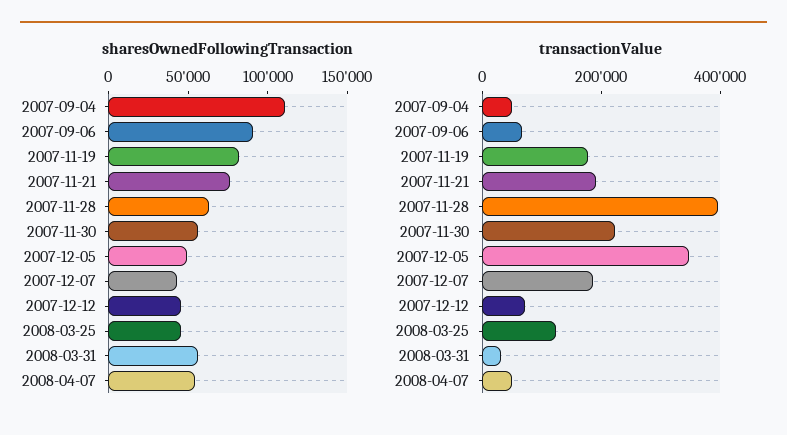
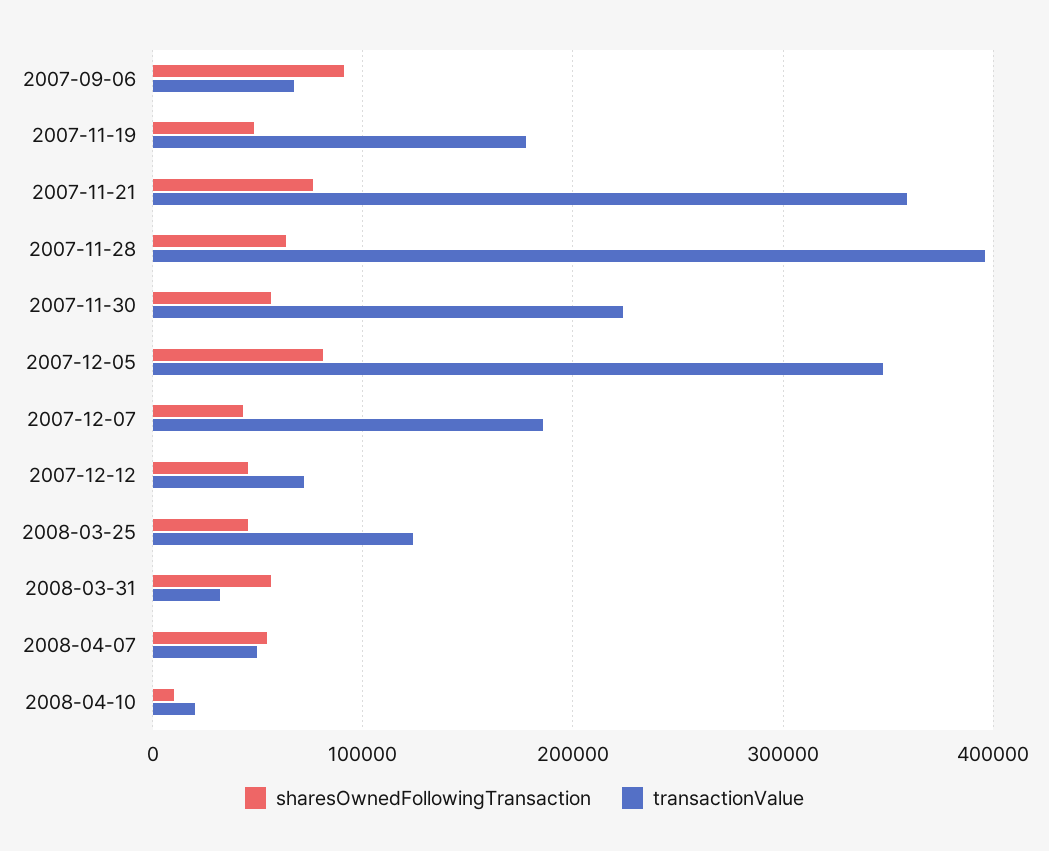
sharesOwnedFollowingTransaction, 2007-09-04: 110000 -> none
sharesOwnedFollowingTransaction, 2007-11-19: 80000 -> 50000
sharesOwnedFollowingTransaction, 2007-12-05: 50000 -> 80000
transactionValue, 2007-09-04: 50000 -> none
transactionValue, 2007-11-21: 200000 -> 360000
sharesOwnedFollowingTransaction, 2008-04-10: none -> 10000
transactionValue, 2008-04-10: none -> 20000

